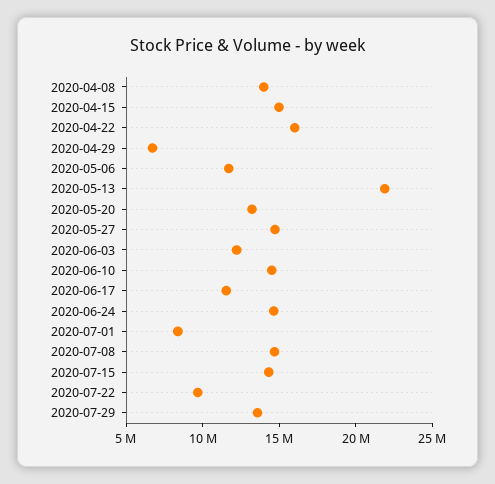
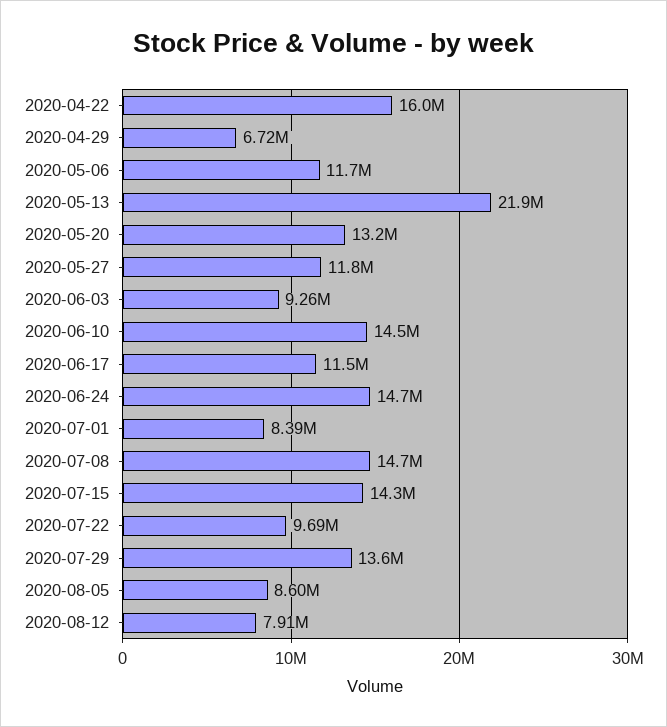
2020-04-08: 14000000 -> none
2020-04-15: 15000000 -> none
2020-05-27: 15000000 -> 11800000
2020-06-03: 12000000 -> 9260000
2020-08-05: none -> 8600000
2020-08-12: none -> 7910000

